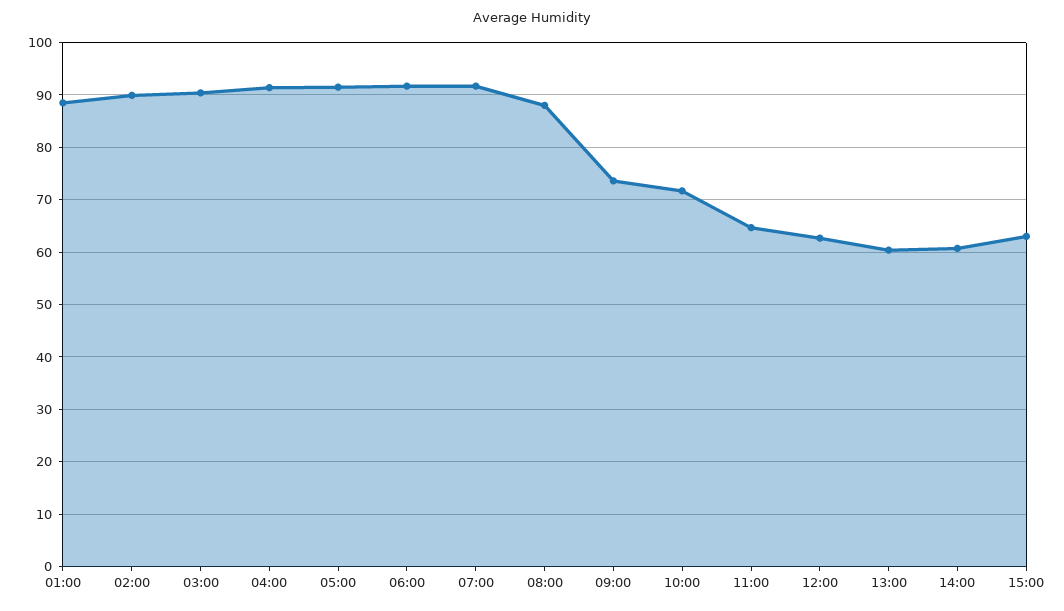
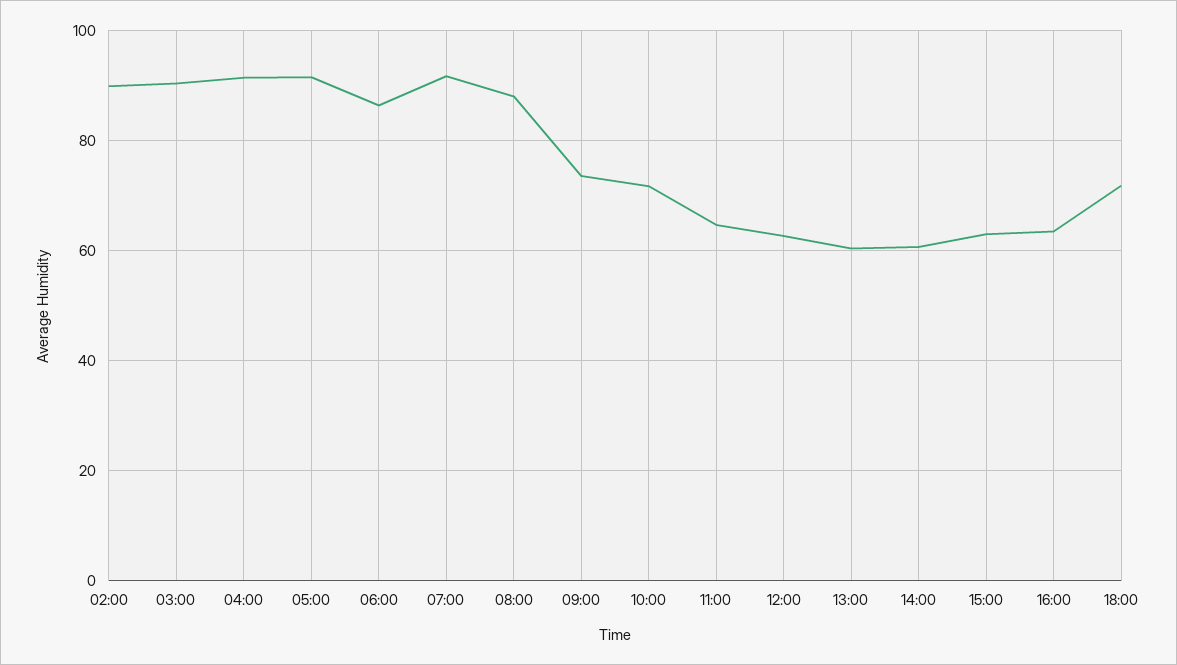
01:00: 88 -> none
06:00: 92 -> 86
16:00: none -> 64
18:00: none -> 72

